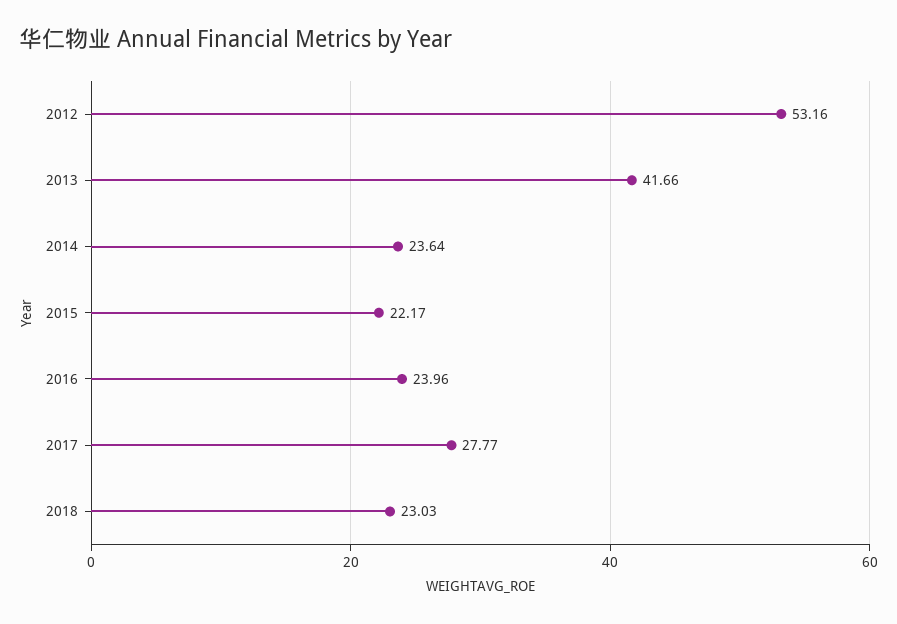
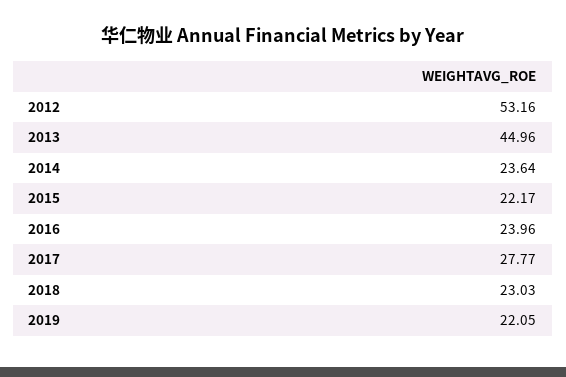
2013: 41.66 -> 44.96
2019: none -> 22.05

